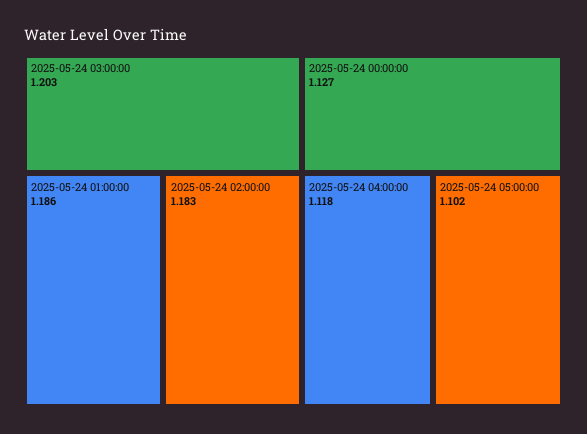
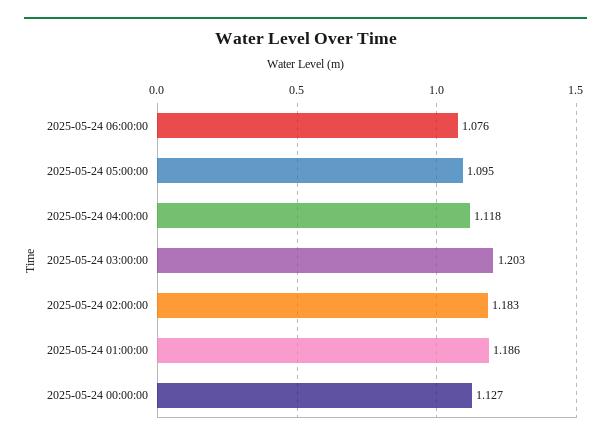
2025-05-24 05:00:00: 1.102 -> 1.095
2025-05-24 06:00:00: none -> 1.076

